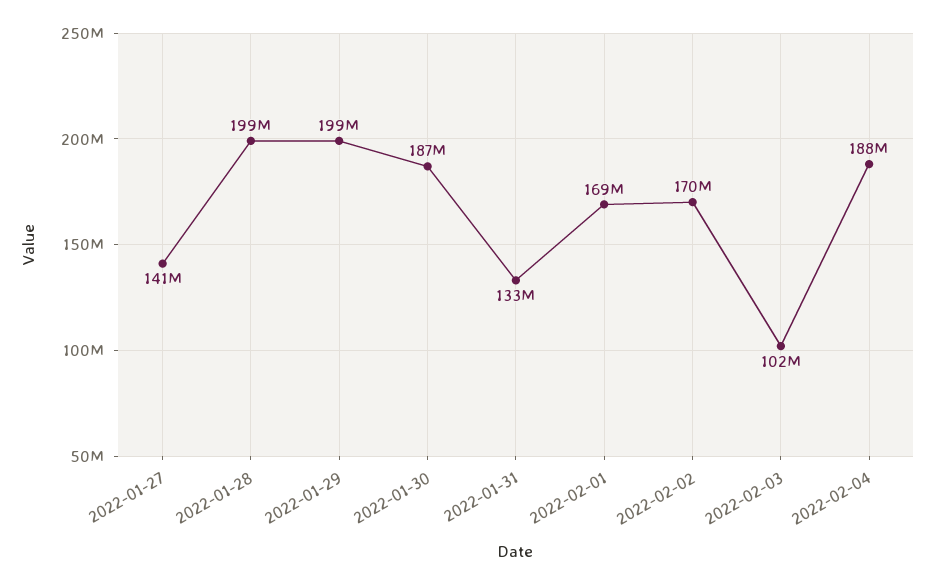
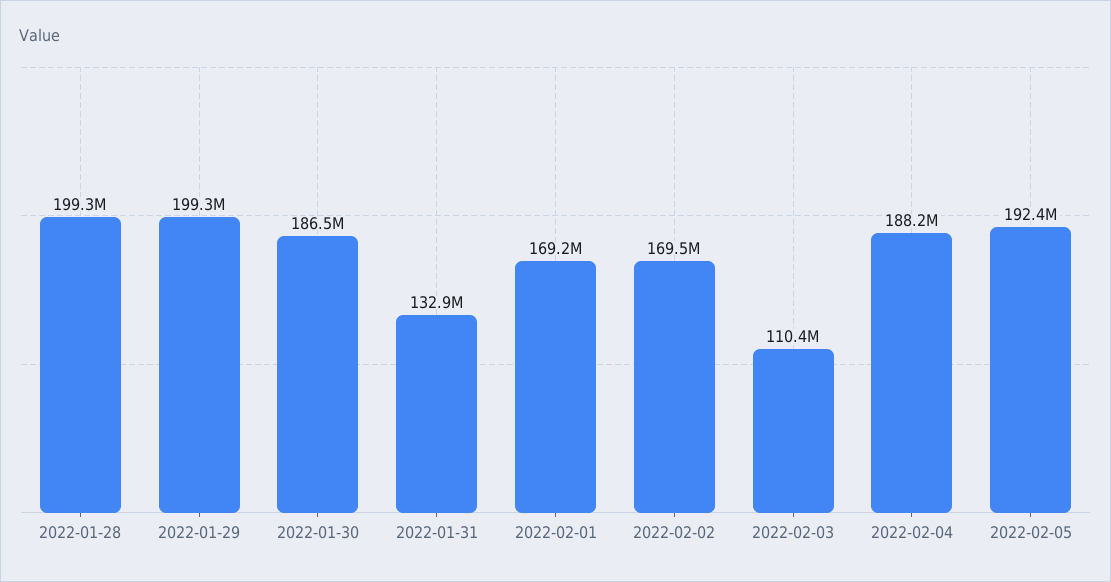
2022-01-27: 141000000 -> none
2022-02-03: 102000000 -> 110400000
2022-02-05: none -> 192400000

